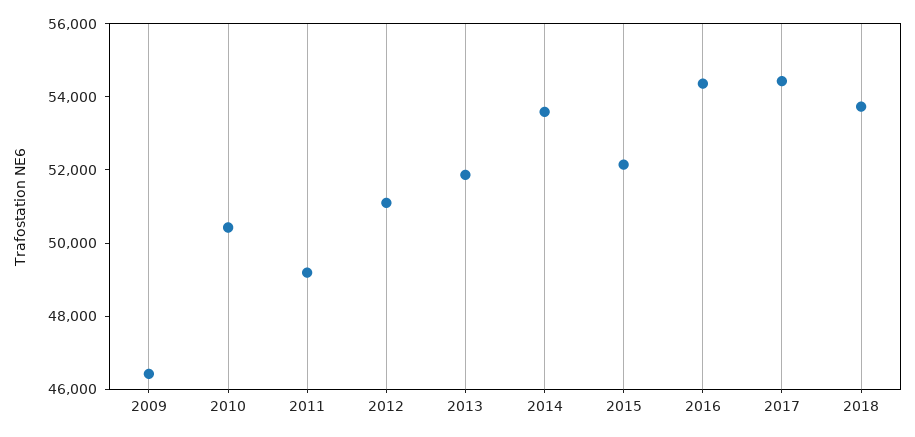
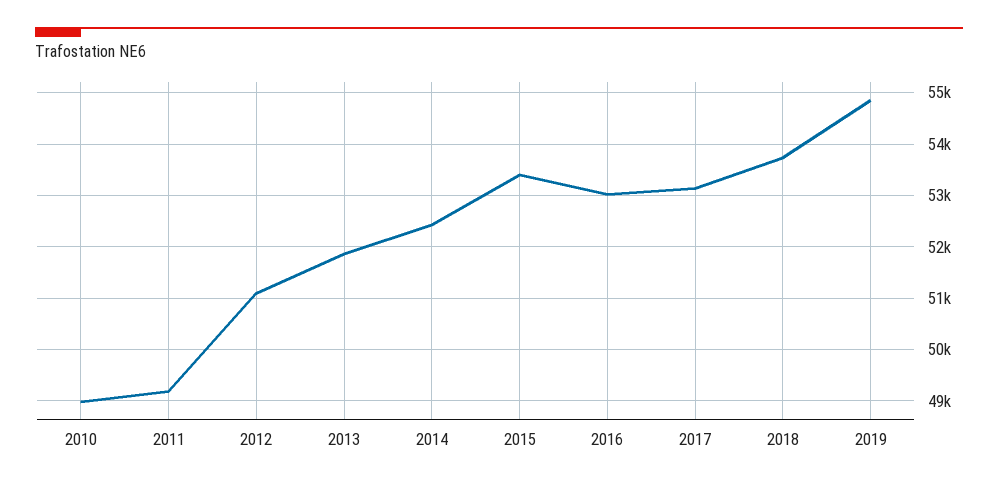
2009: 46500 -> none
2010: 50500 -> 49000
2014: 53500 -> 52400
2015: 52000 -> 53400
2016: 54500 -> 53000
2017: 54500 -> 53200
2019: none -> 54800

